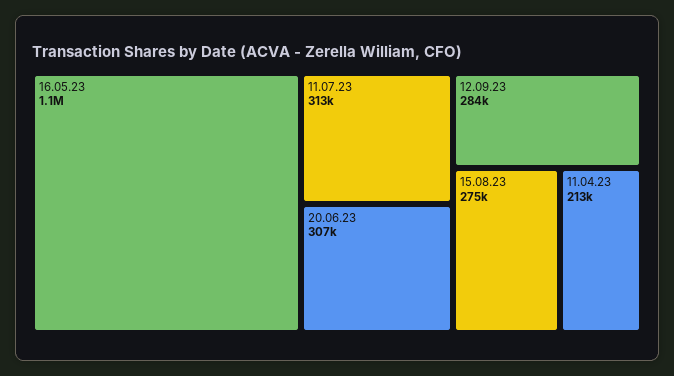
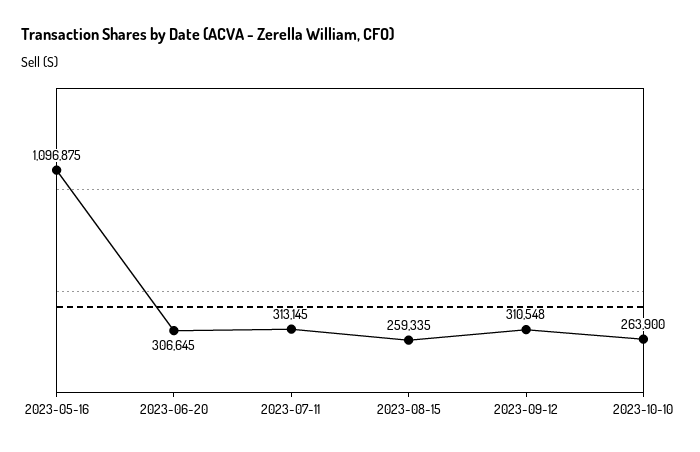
12.09.23: 284000 -> 310548
15.08.23: 275000 -> 259335
11.04.23: 213000 -> none
2023-10-10: none -> 263900

